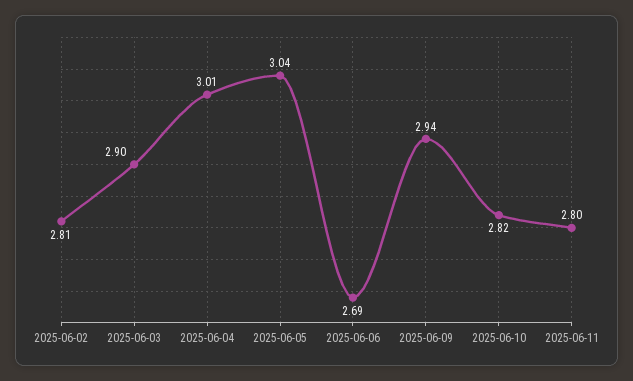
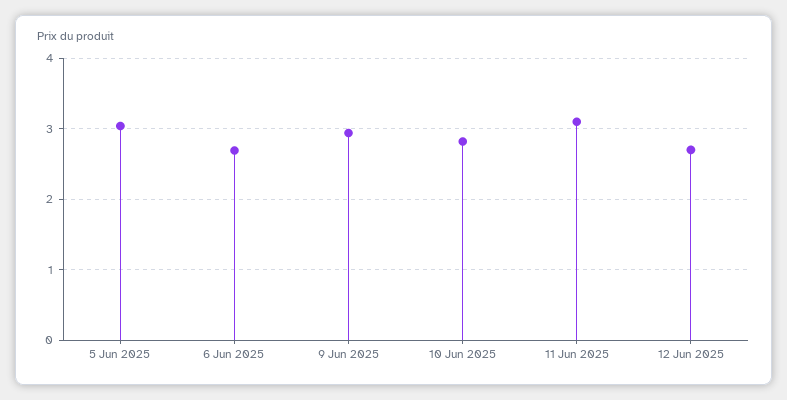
2025-06-02: 2.81 -> none
2025-06-03: 2.9 -> none
2025-06-04: 3.01 -> none
2025-06-11: 2.8 -> 3.1
12 Jun 2025: none -> 2.7

